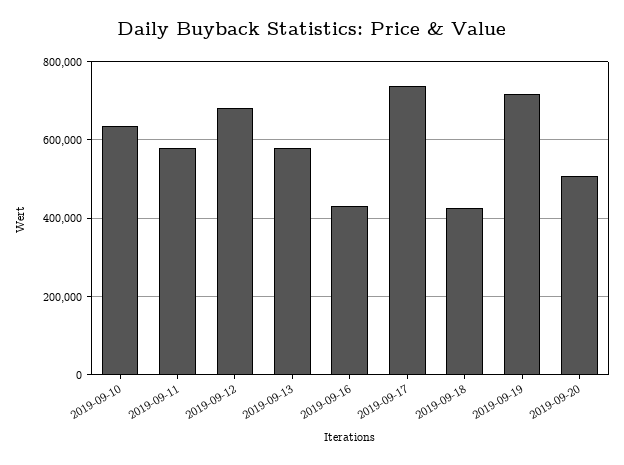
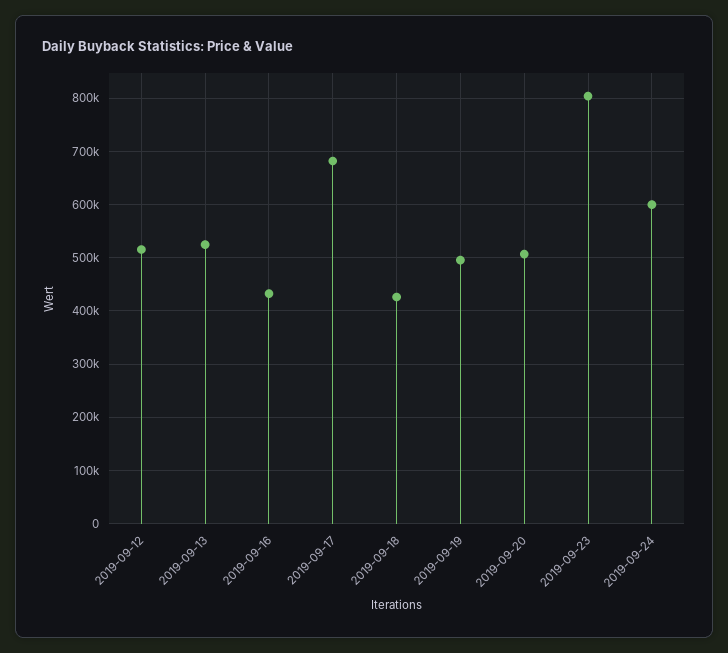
2019-09-10: 640000 -> none
2019-09-11: 580000 -> none
2019-09-12: 680000 -> 520000
2019-09-13: 580000 -> 520000
2019-09-17: 740000 -> 680000
2019-09-19: 720000 -> 500000
2019-09-23: none -> 800000
2019-09-24: none -> 600000

